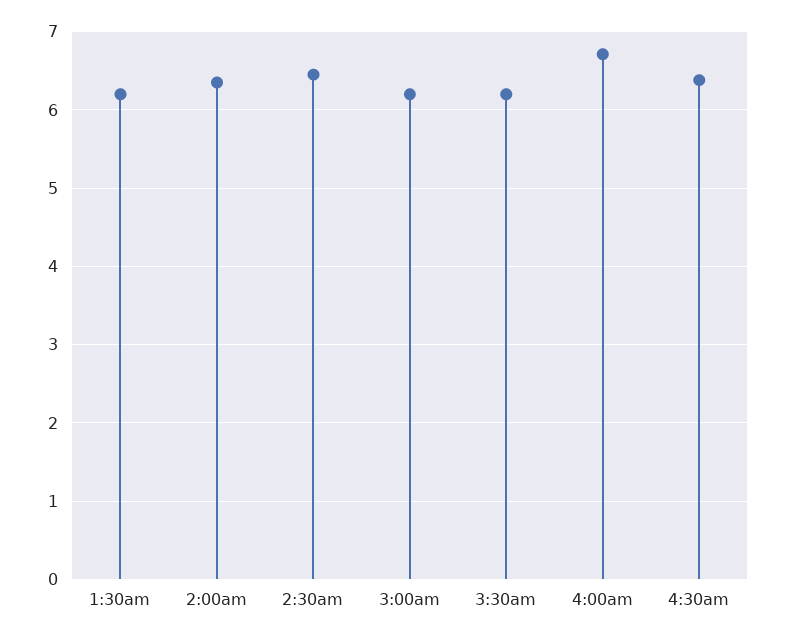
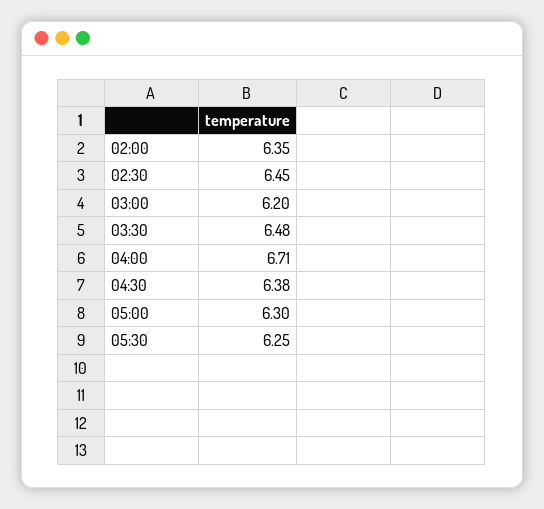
1:30am: 6.2 -> none
3:30am: 6.2 -> 6.48
05:00: none -> 6.3
05:30: none -> 6.25

